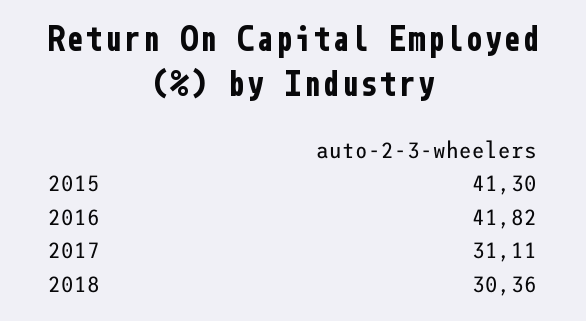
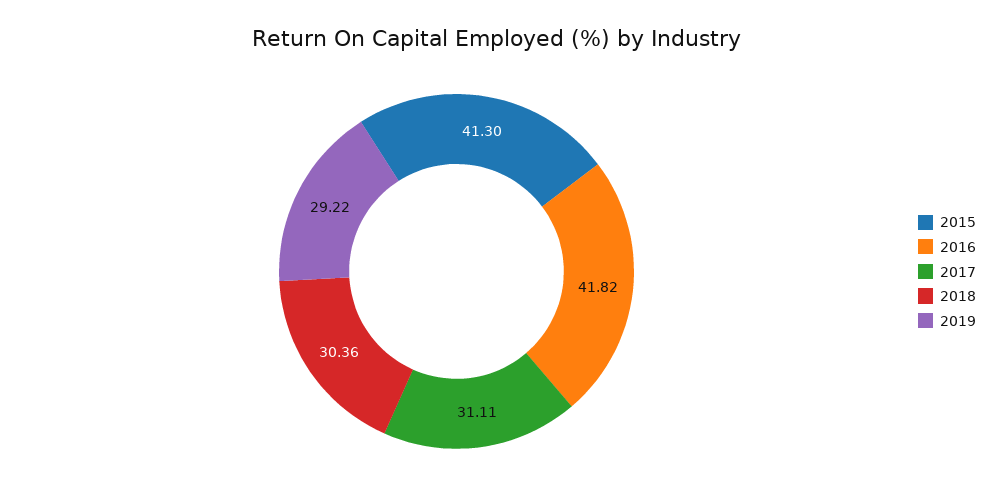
2019: none -> 29.22

